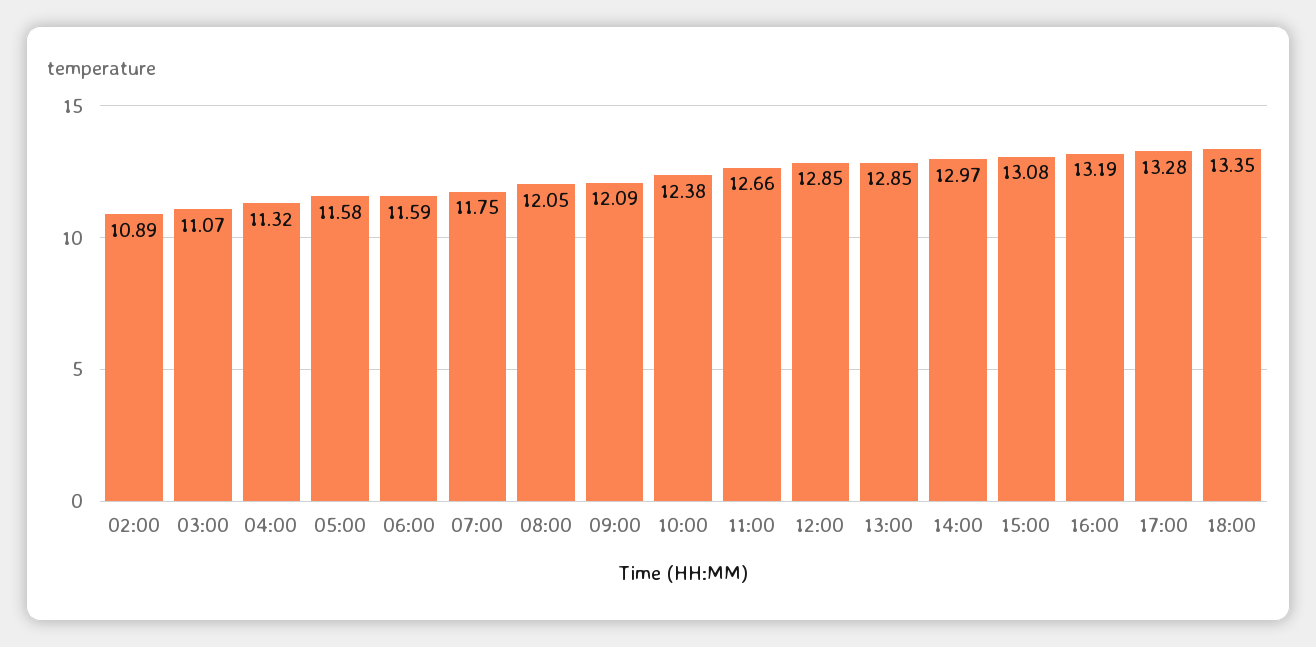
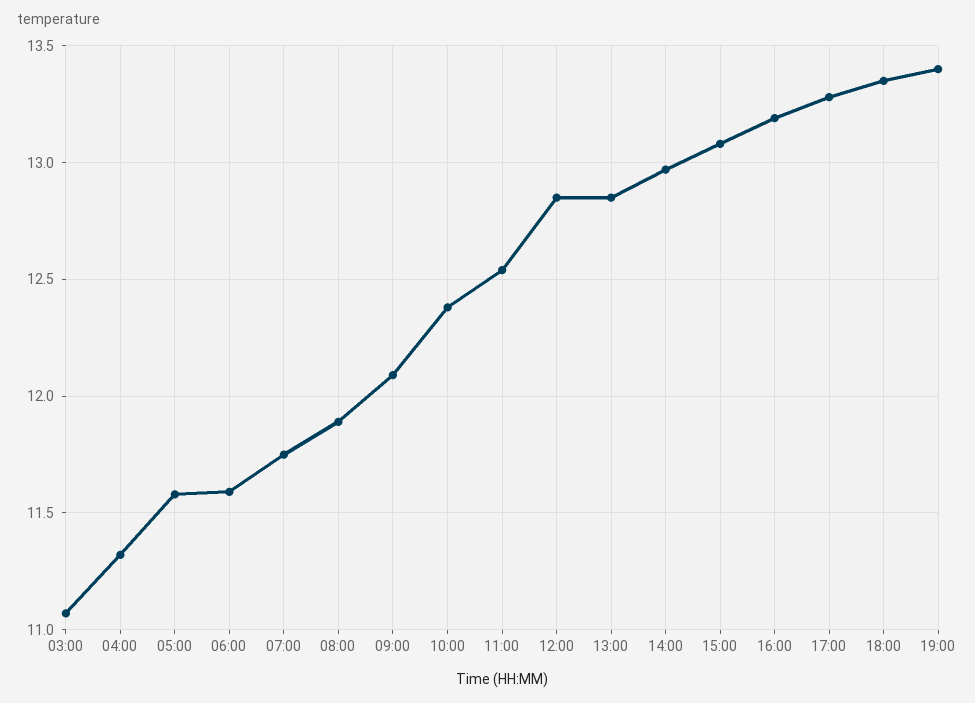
02:00: 10.89 -> none
08:00: 12.05 -> 11.9
11:00: 12.66 -> 12.55
19:00: none -> 13.4

